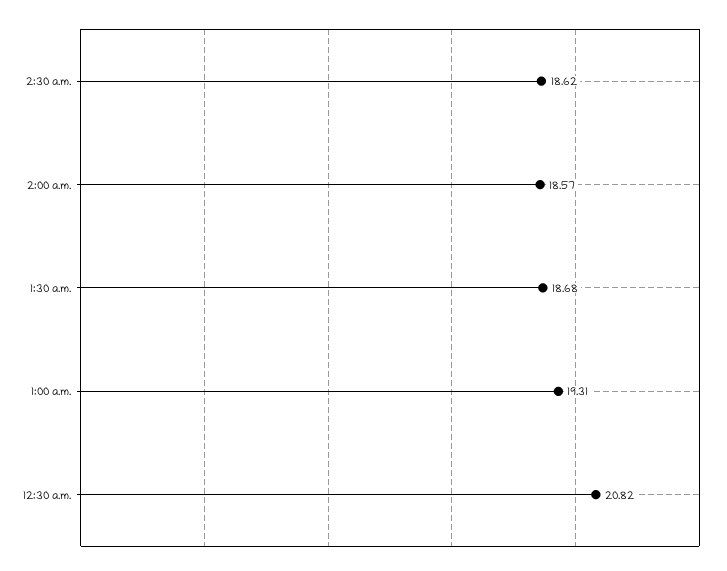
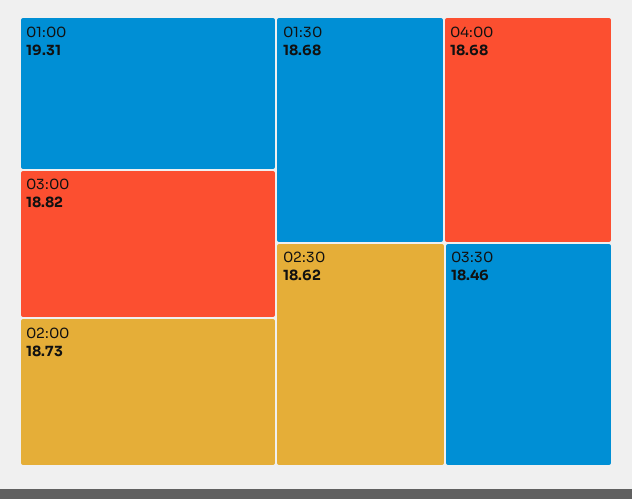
2:00 a.m.: 18.57 -> 18.73
12:30 a.m.: 20.82 -> none
03:00: none -> 18.82
04:00: none -> 18.68
03:30: none -> 18.46

